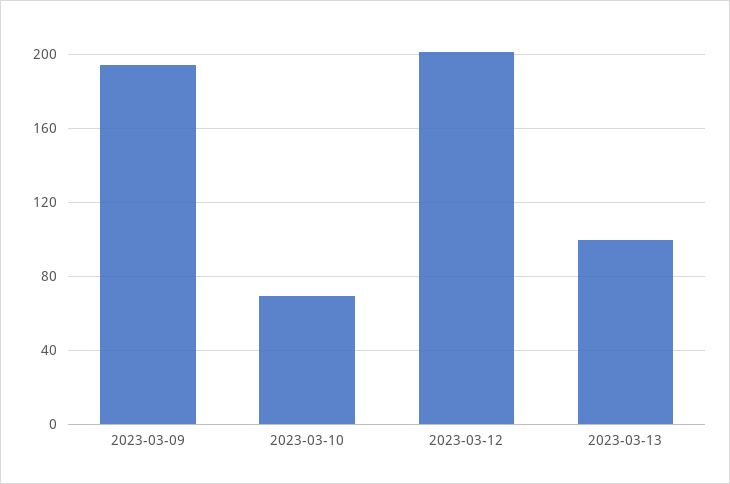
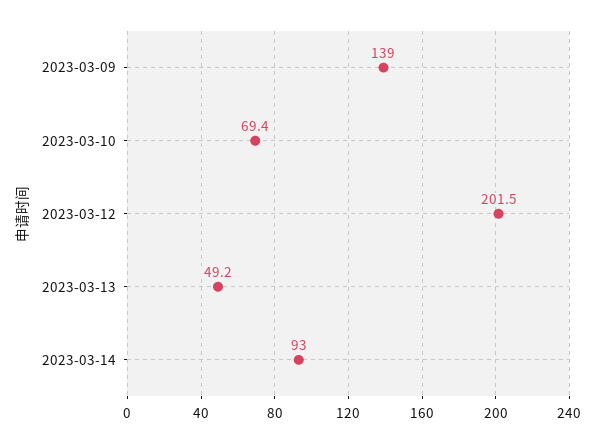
2023-03-09: 195 -> 139
2023-03-13: 100 -> 49.2
2023-03-14: none -> 93

